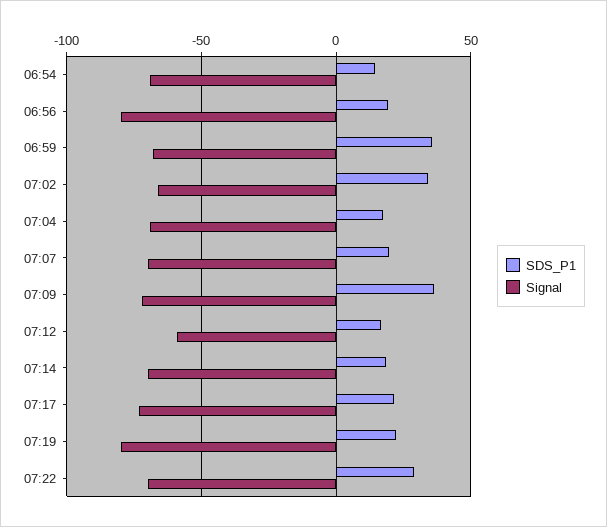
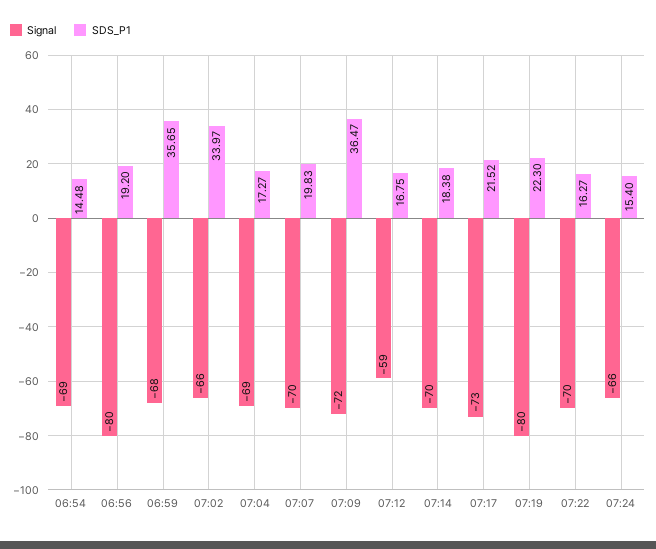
SDS_P1, 07:22: 30 -> 16.27
Signal, 07:24: none -> -66
SDS_P1, 07:24: none -> 15.4

